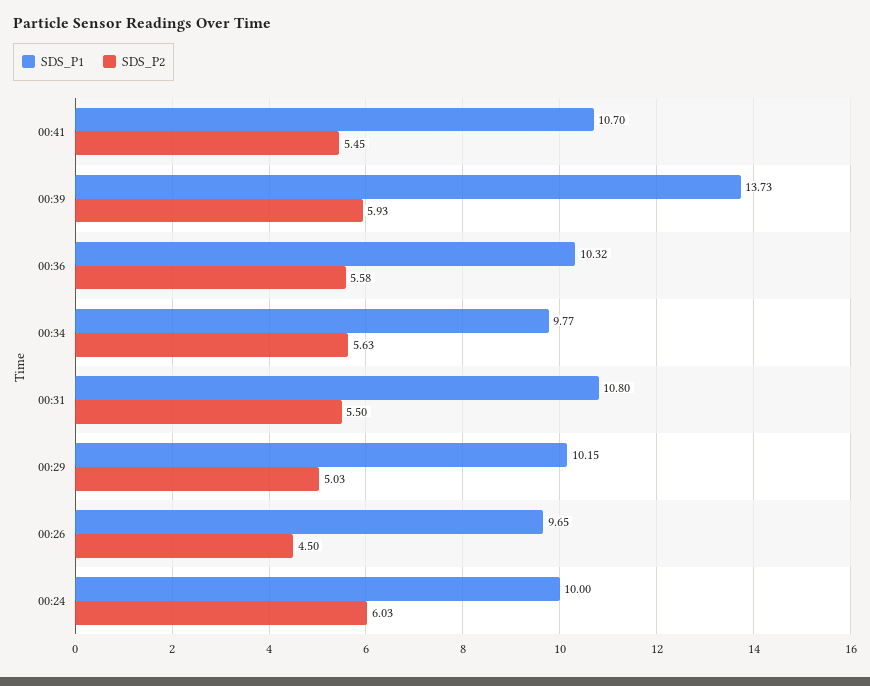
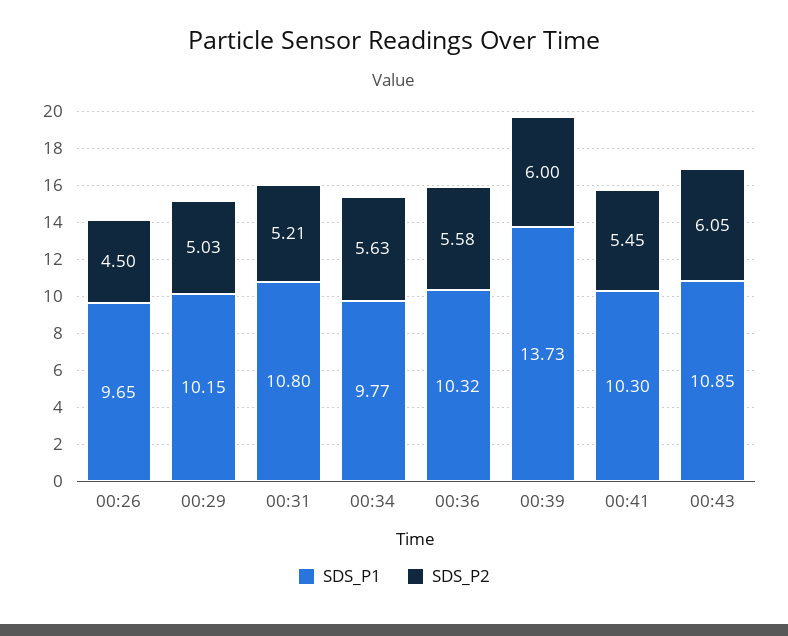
SDS_P1, 00:41: 10.7 -> 10.3
SDS_P2, 00:39: 5.93 -> 6
SDS_P2, 00:31: 5.5 -> 5.21
SDS_P1, 00:24: 10 -> none
SDS_P2, 00:24: 6.03 -> none
SDS_P1, 00:43: none -> 10.85
SDS_P2, 00:43: none -> 6.05

